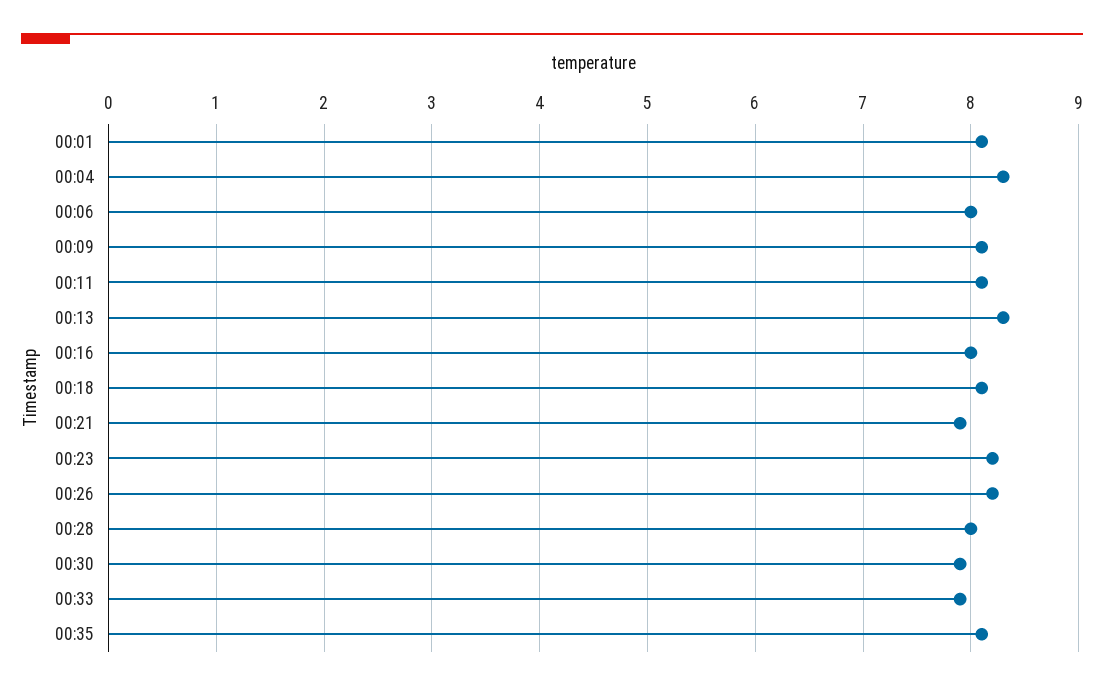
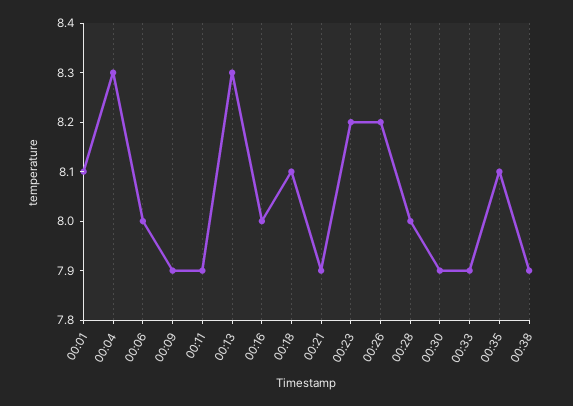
00:09: 8.1 -> 7.9
00:11: 8.1 -> 7.9
00:38: none -> 7.9

